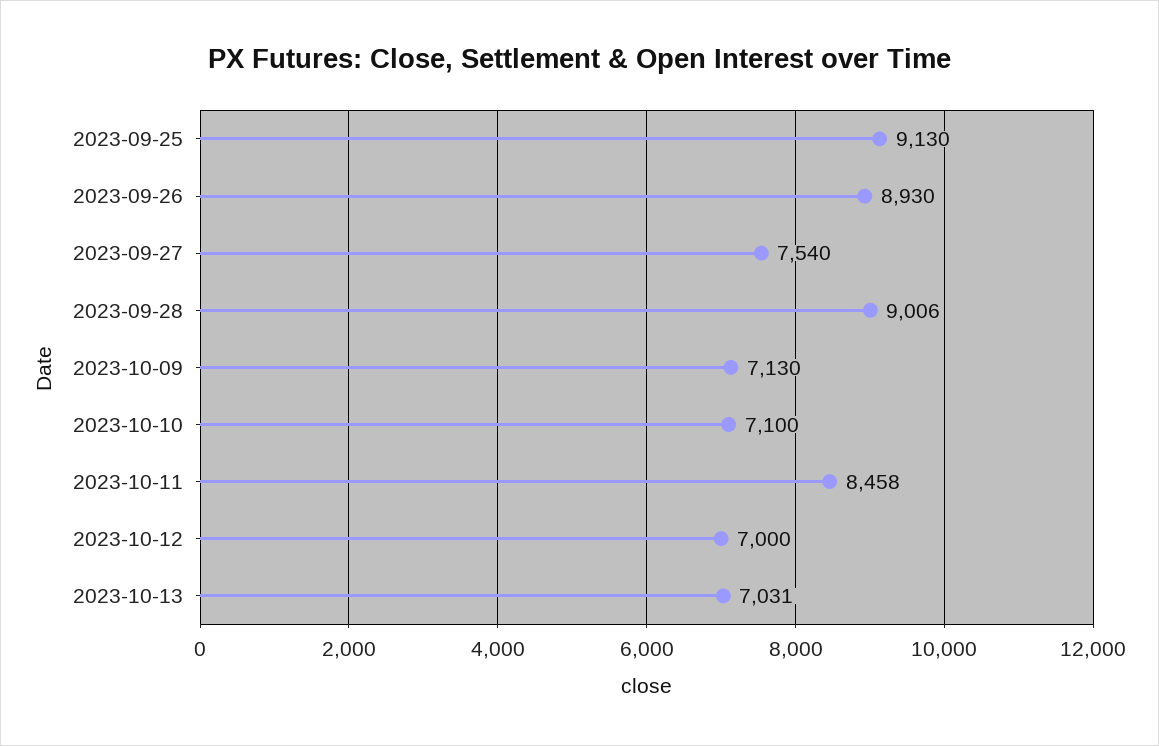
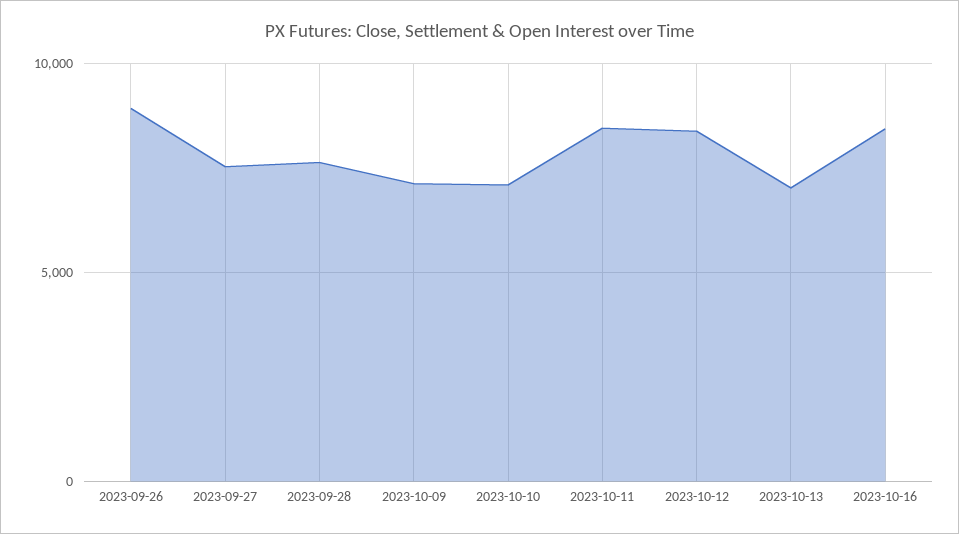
2023-09-25: 9130 -> none
2023-09-28: 9006 -> 7500
2023-10-12: 7000 -> 8500
2023-10-16: none -> 8500

